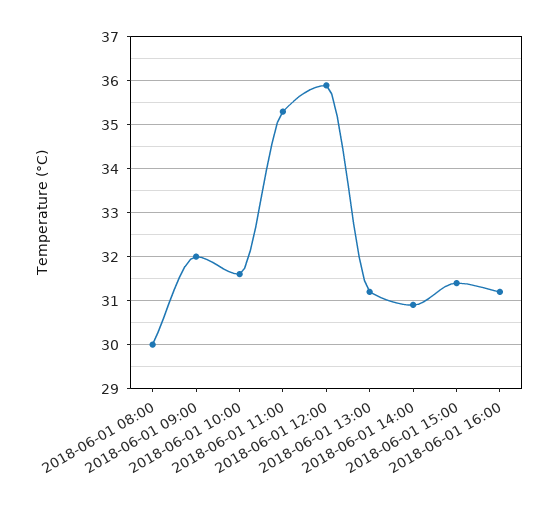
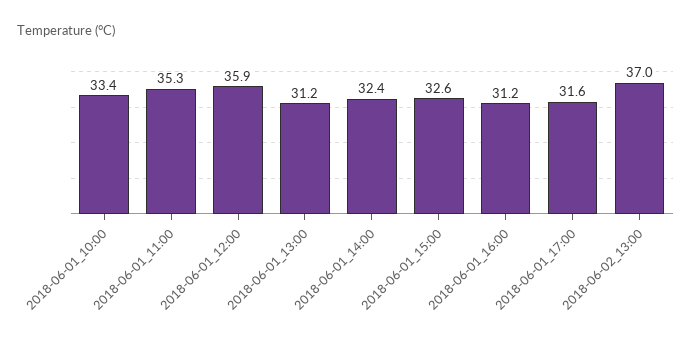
2018-06-01 08:00: 30 -> none
2018-06-01 09:00: 32 -> none
2018-06-01 10:00: 31.5 -> 33.4
2018-06-01 14:00: 31 -> 32.4
2018-06-01 15:00: 31.5 -> 32.6
2018-06-01_17:00: none -> 31.6
2018-06-02_13:00: none -> 37

